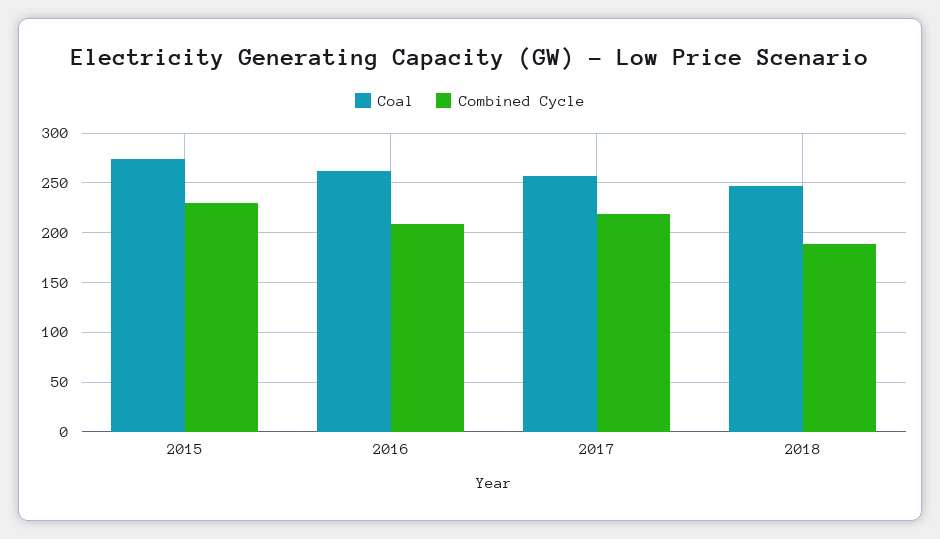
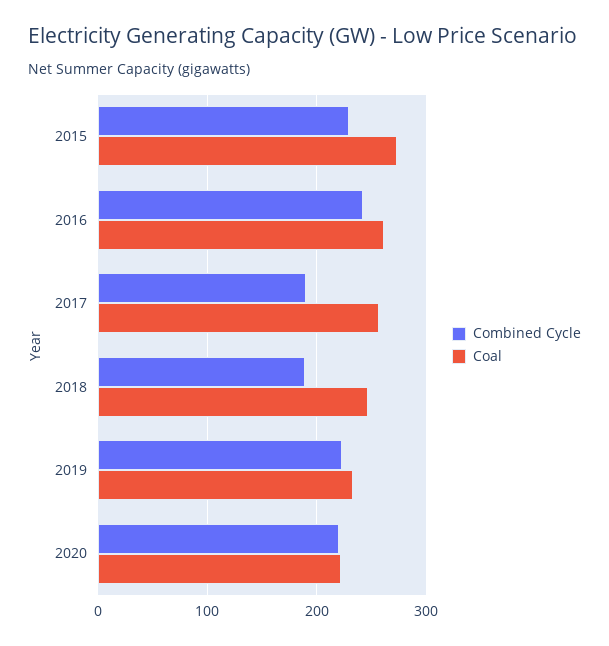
Combined Cycle, 2016: 210 -> 240
Combined Cycle, 2017: 220 -> 190
Combined Cycle, 2019: none -> 220
Coal, 2019: none -> 230
Combined Cycle, 2020: none -> 220
Coal, 2020: none -> 220

